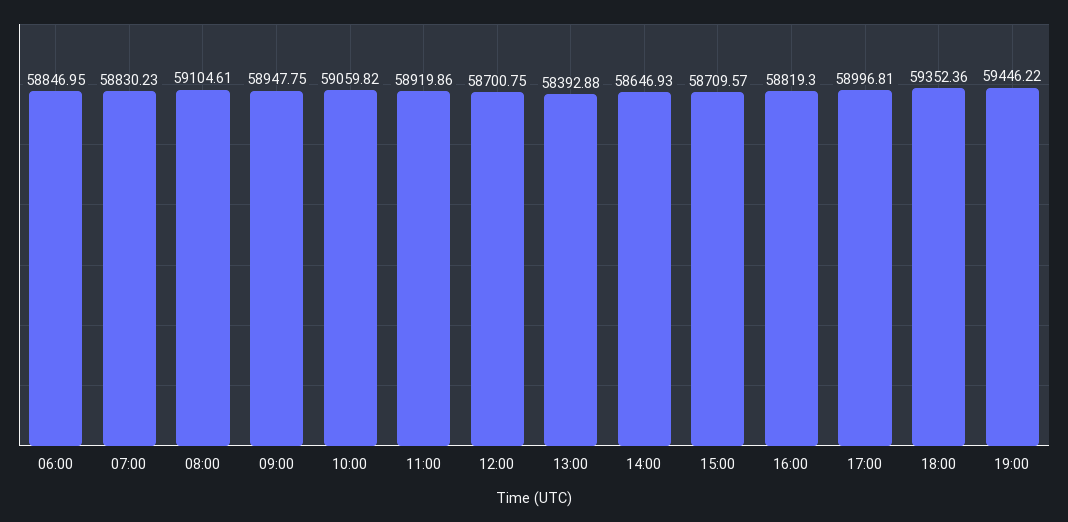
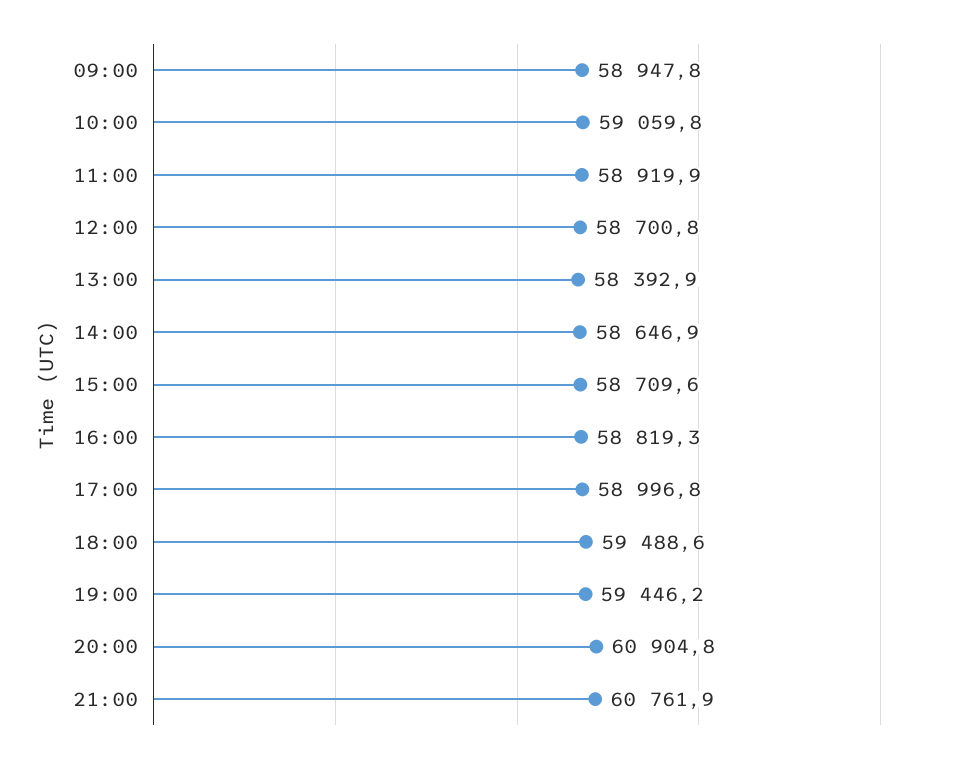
06:00: 58846.95 -> none
07:00: 58830.23 -> none
08:00: 59104.61 -> none
18:00: 59352.36 -> 59488.6
20:00: none -> 60904.8
21:00: none -> 60761.9

